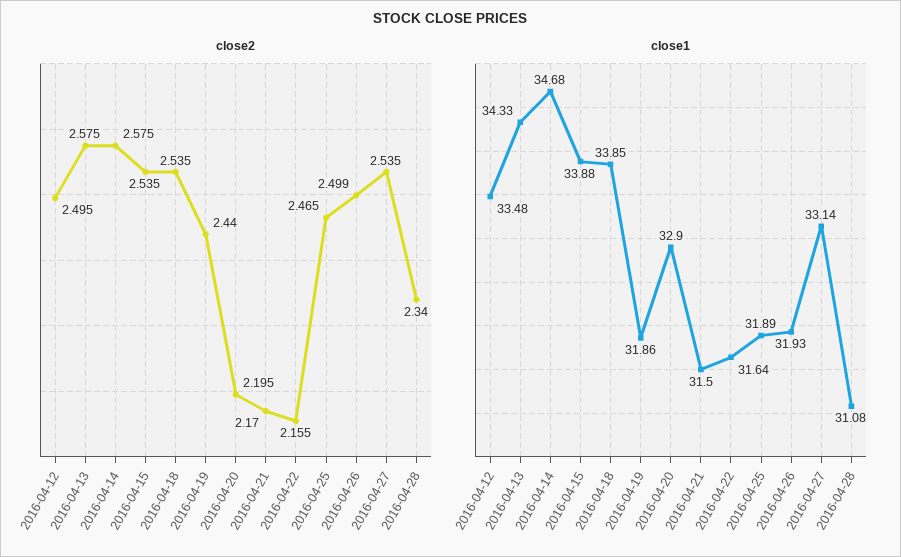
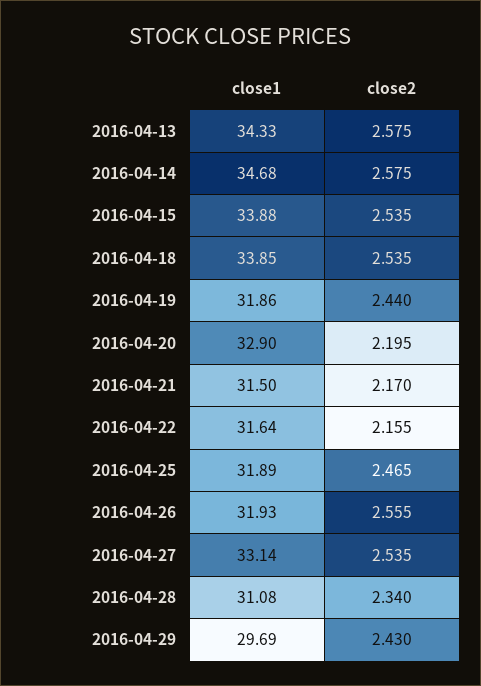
close2, 2016-04-12: 2.495 -> none
close2, 2016-04-26: 2.499 -> 2.555
close1, 2016-04-12: 33.48 -> none
close1, 2016-04-29: none -> 29.69
close2, 2016-04-29: none -> 2.43

